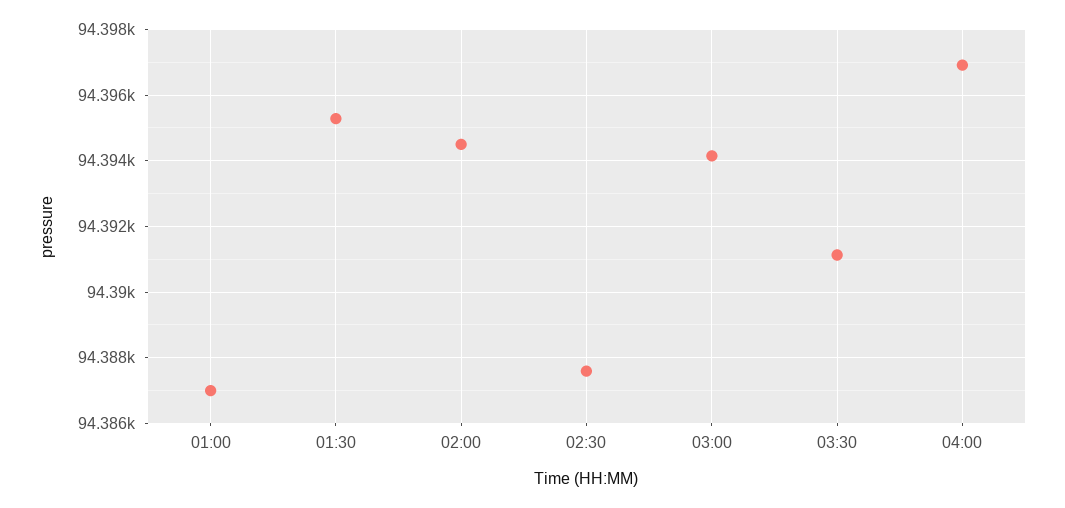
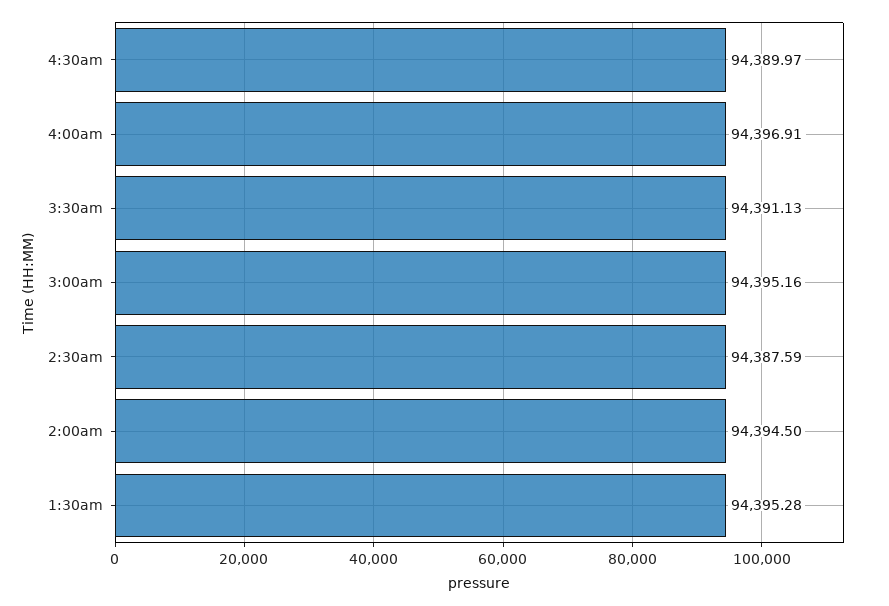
01:00: 94387 -> none
03:00: 94394.2 -> 94395.16
4:30am: none -> 94389.97

